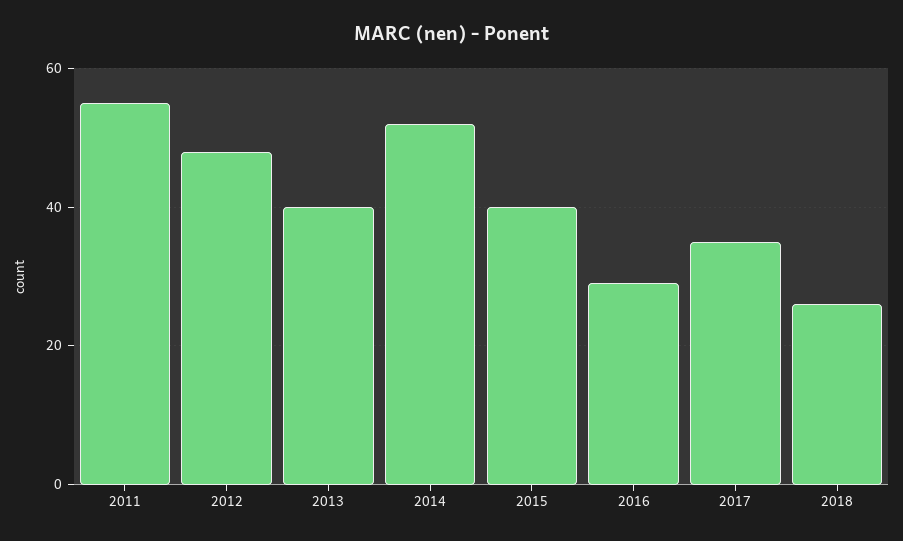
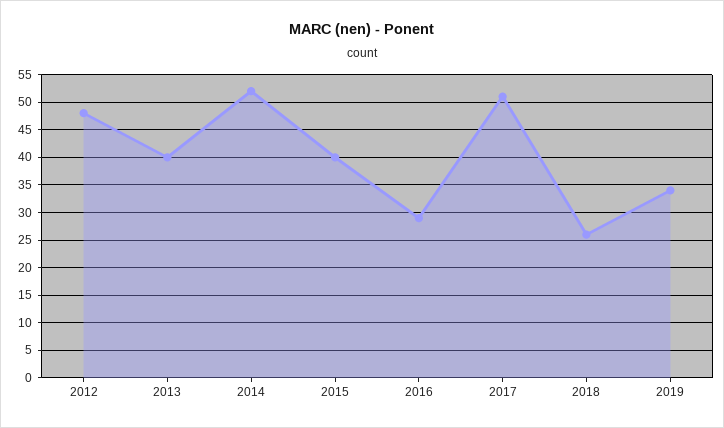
2011: 55 -> none
2017: 35 -> 50
2019: none -> 35

